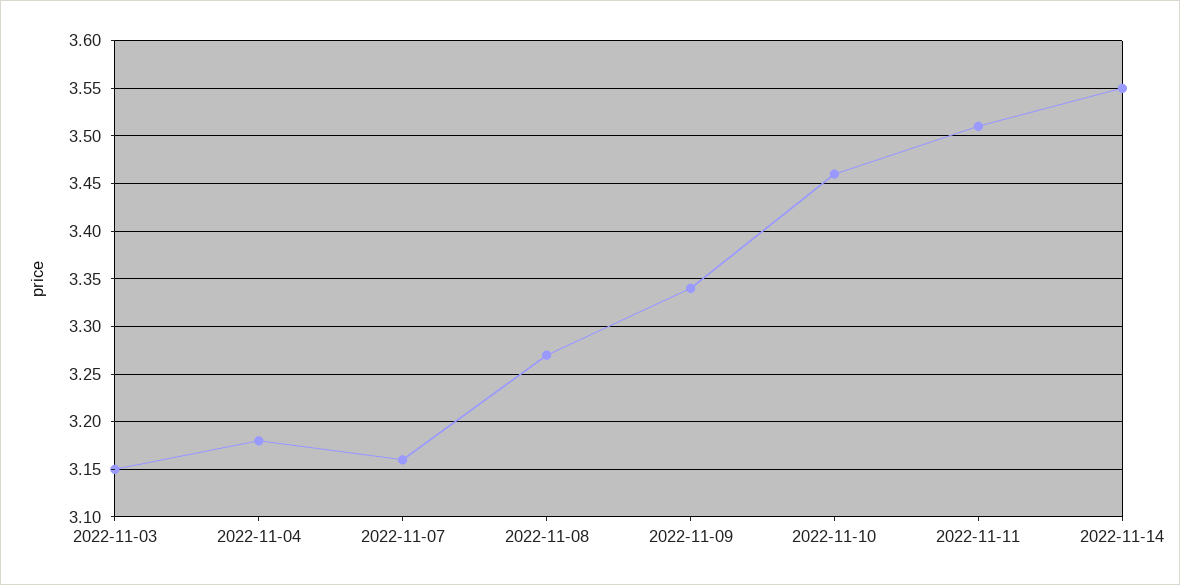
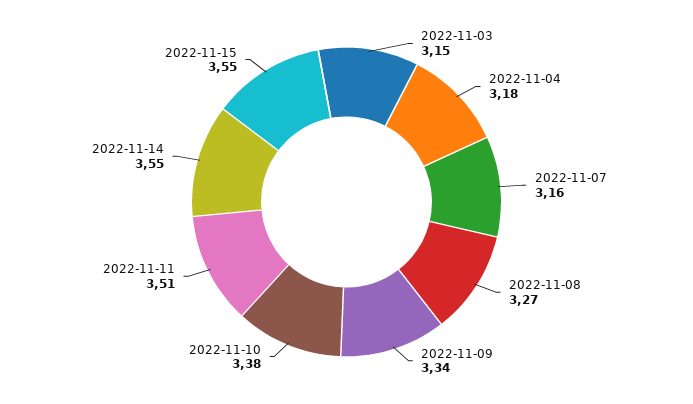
2022-11-10: 3.46 -> 3.38
2022-11-15: none -> 3.55

